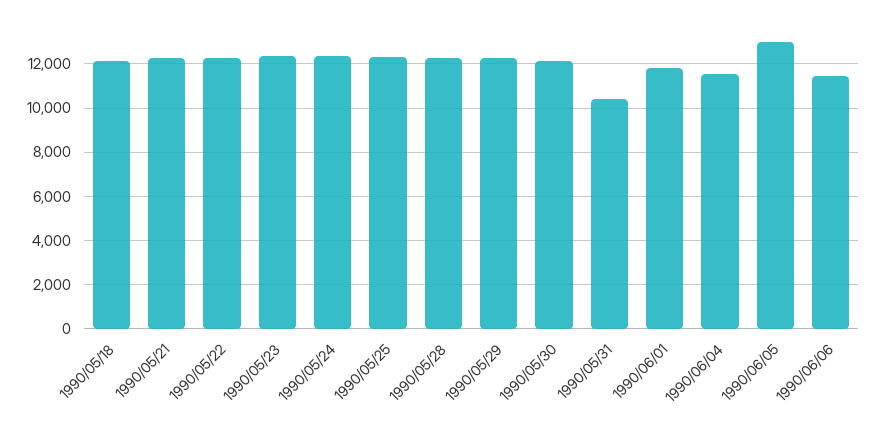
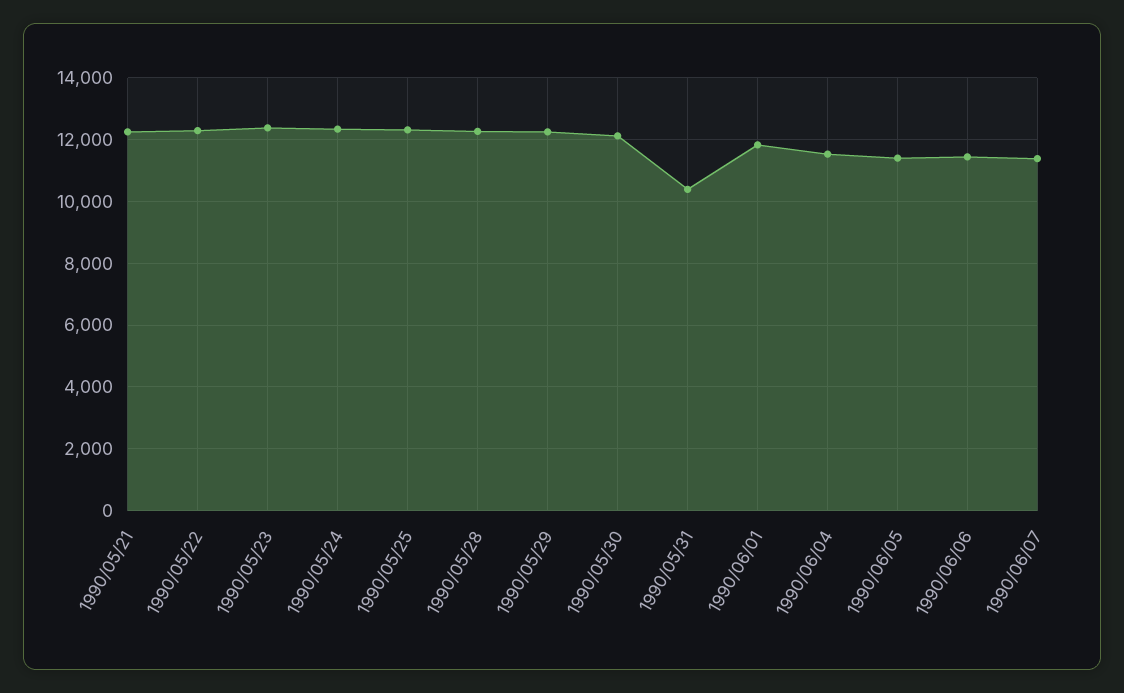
1990/05/18: 12000 -> none
1990/06/05: 13000 -> 11400
1990/06/07: none -> 11400

